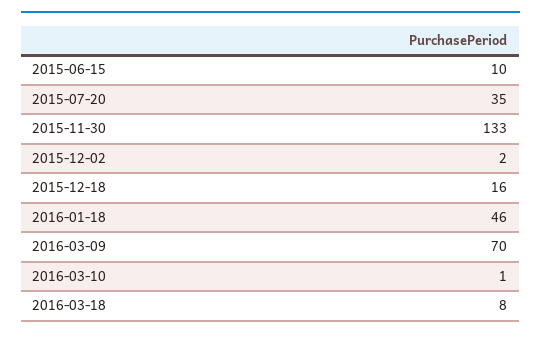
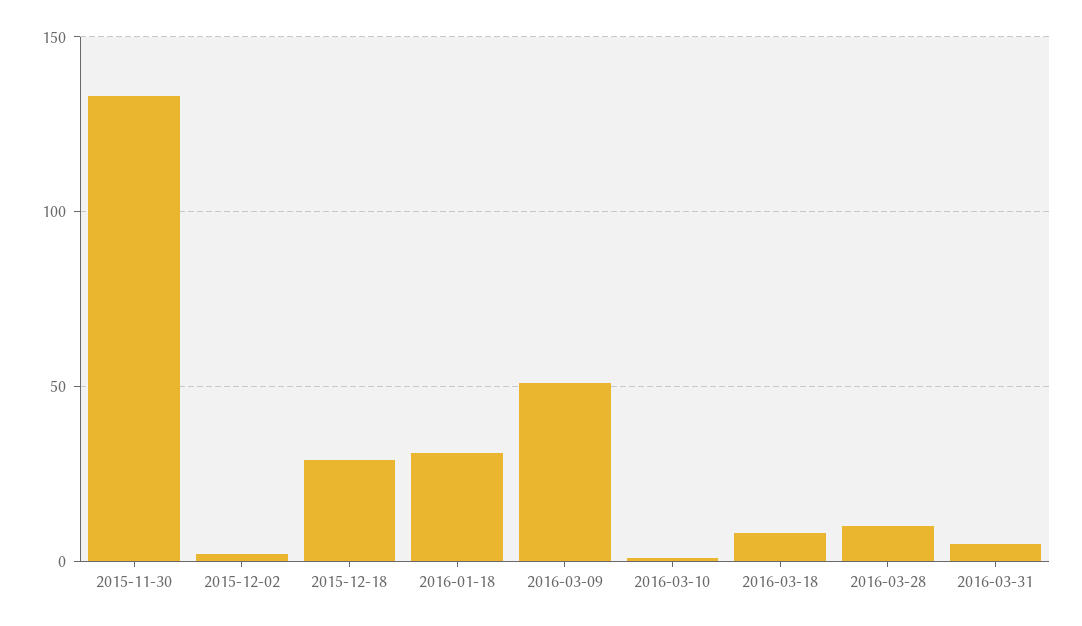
2015-06-15: 10 -> none
2015-07-20: 35 -> none
2015-12-18: 16 -> 30
2016-01-18: 46 -> 30
2016-03-09: 70 -> 50
2016-03-28: none -> 10
2016-03-31: none -> 5

